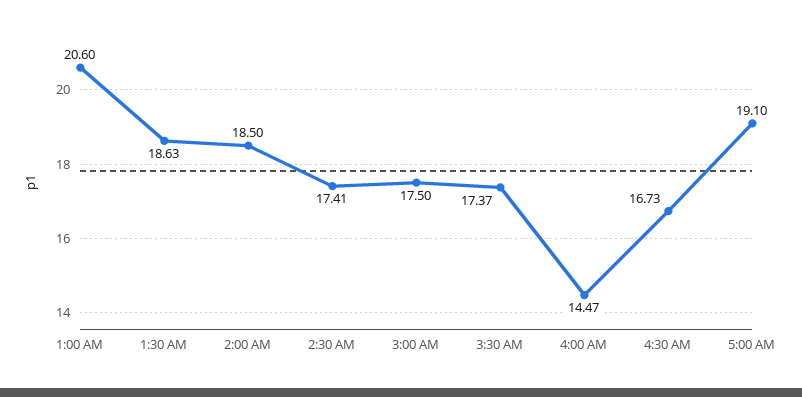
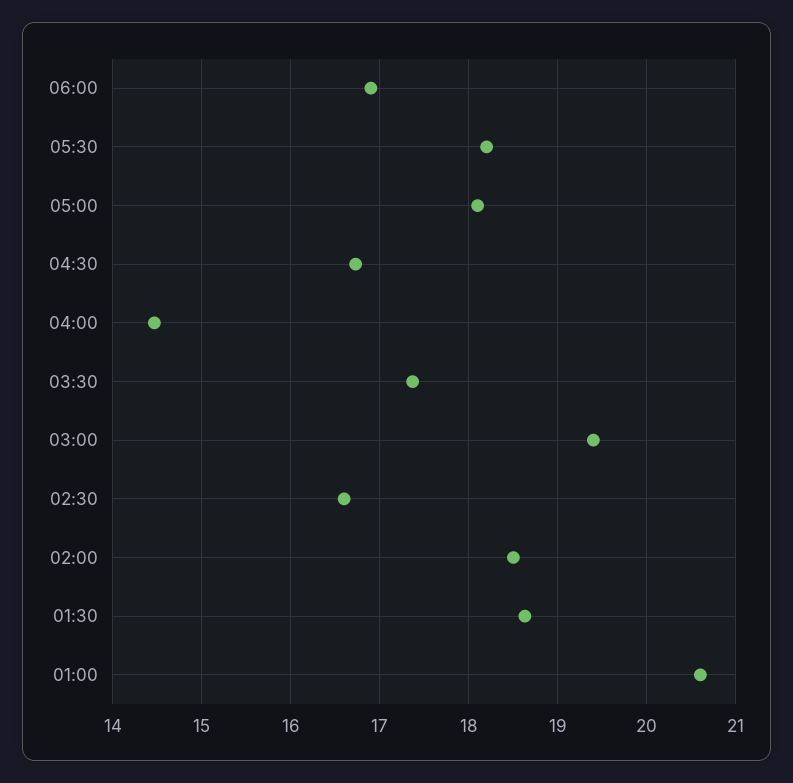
2:30 AM: 17.41 -> 16.6
3:00 AM: 17.5 -> 19.4
5:00 AM: 19.1 -> 18.1
06:00: none -> 16.9
05:30: none -> 18.2

